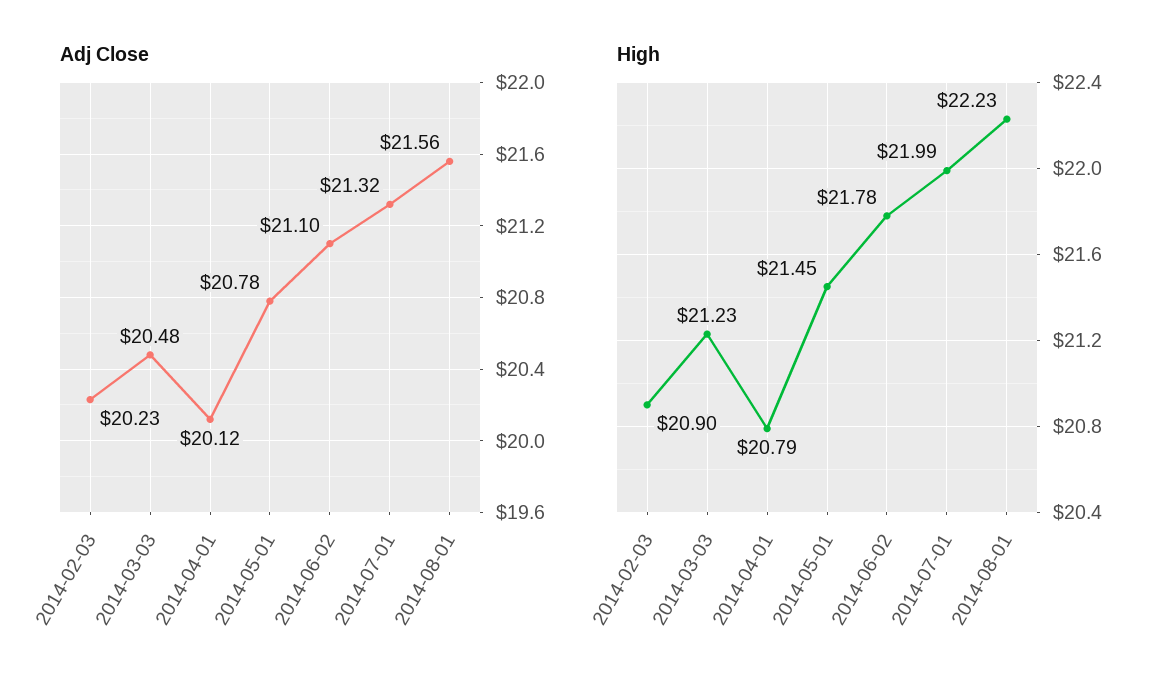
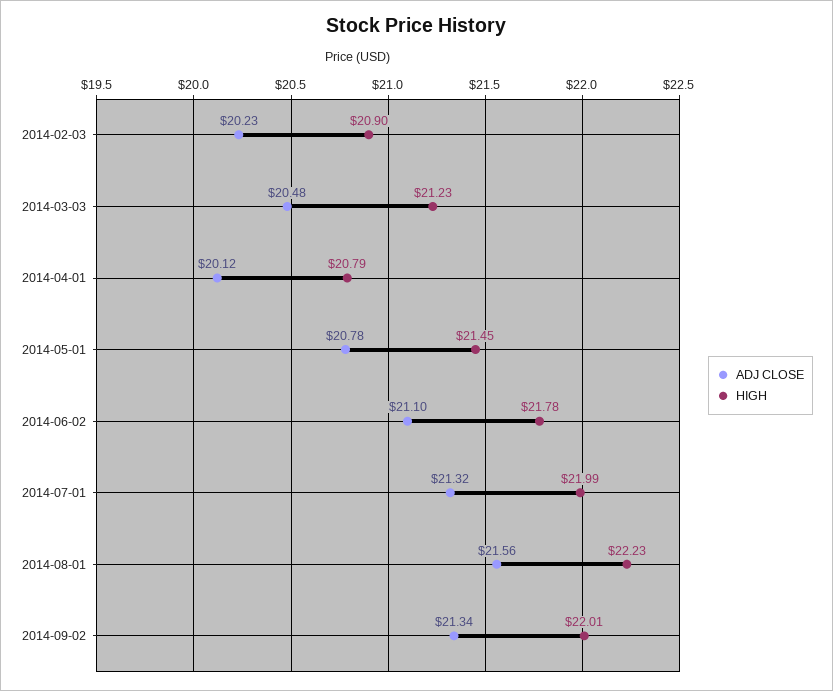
Adj Close, 2014-09-02: none -> 21.34
High, 2014-09-02: none -> 22.01

